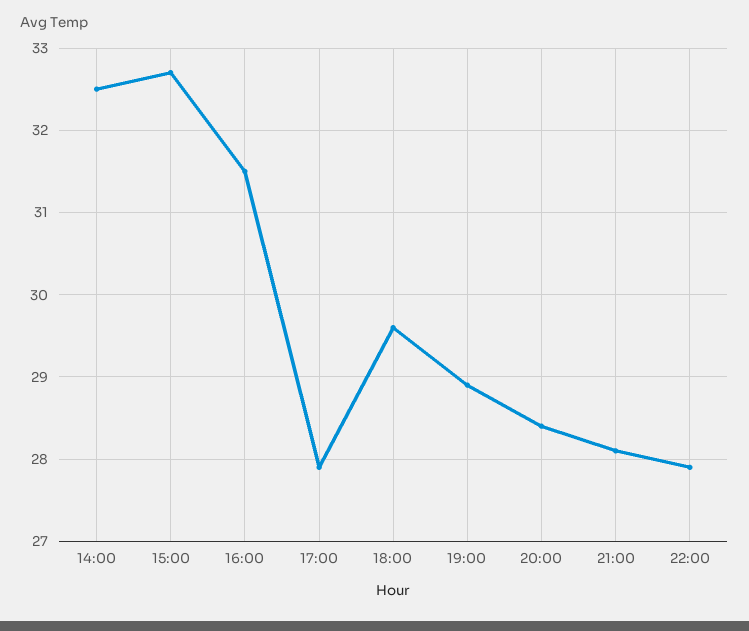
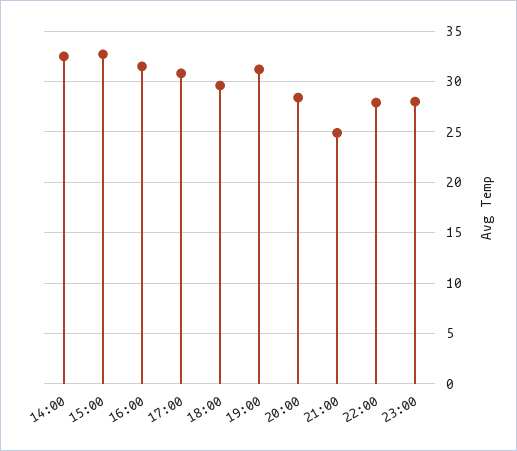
17:00: 27.9 -> 31
19:00: 28.9 -> 31
21:00: 28.1 -> 25
23:00: none -> 28

